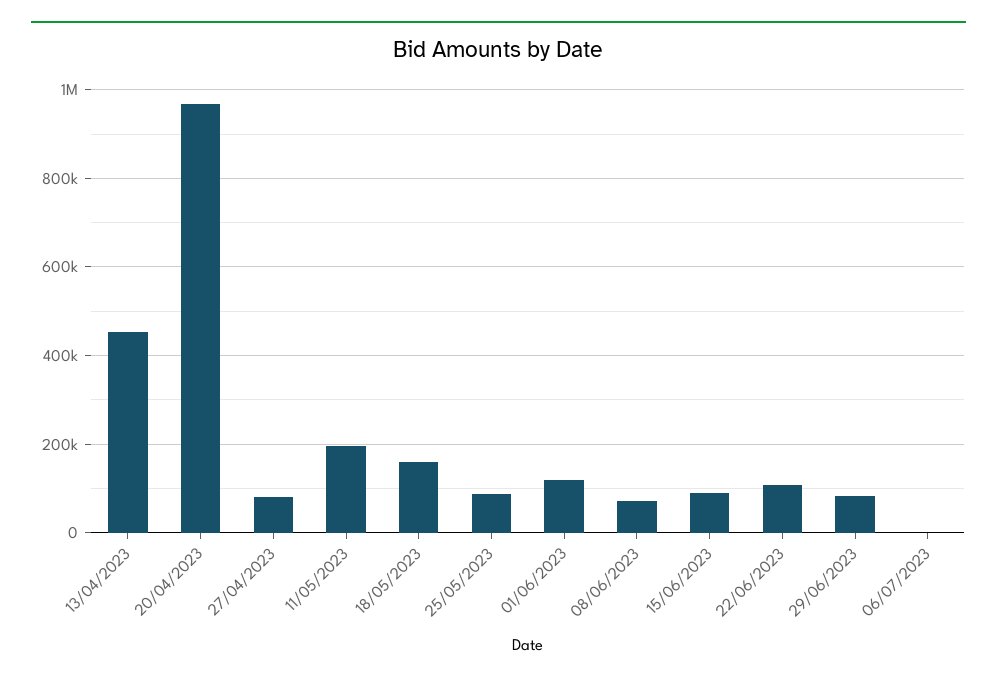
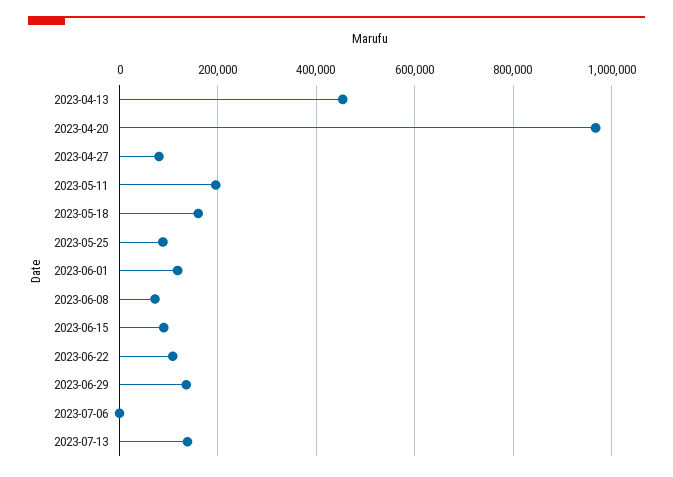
29/06/2023: 80000 -> 140000
2023-07-13: none -> 140000

